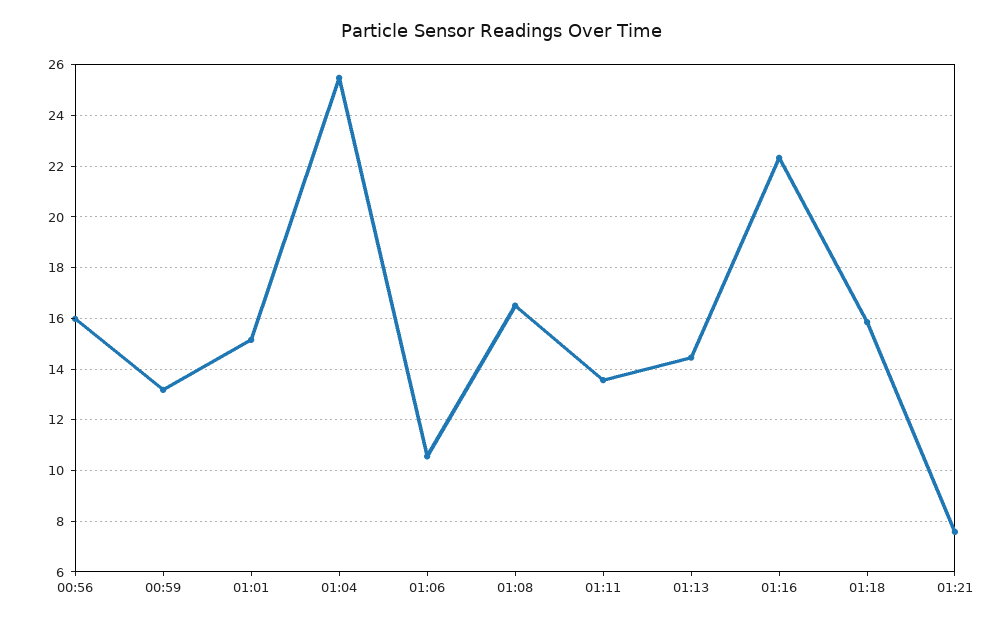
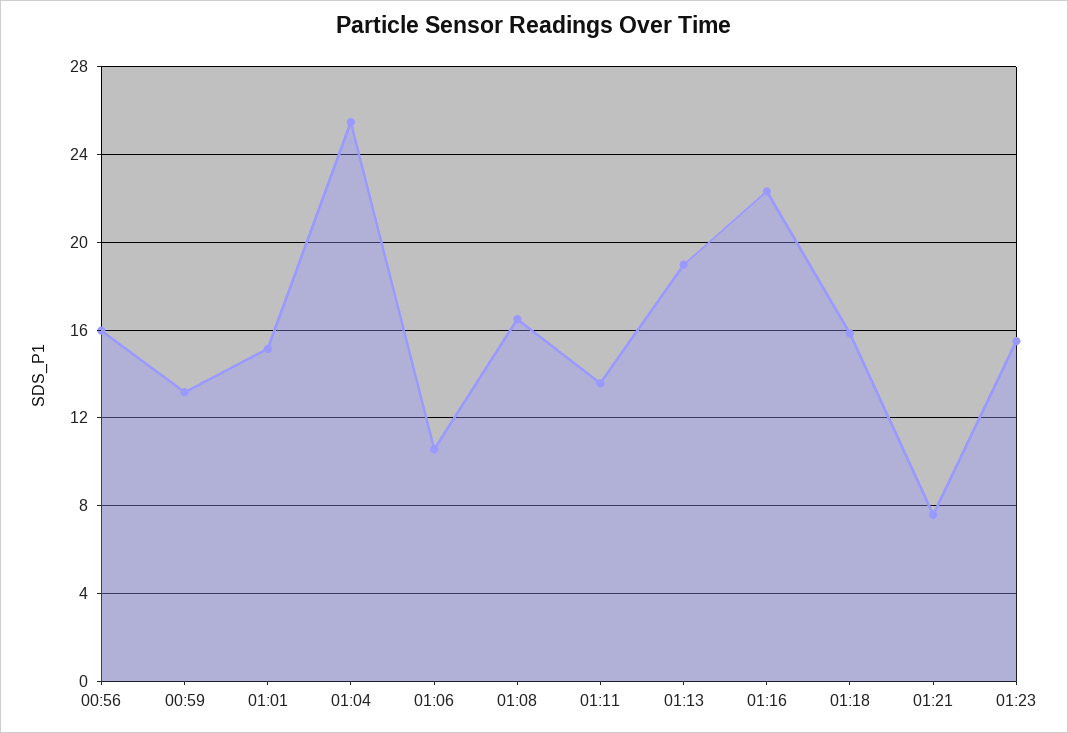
01:13: 14.5 -> 19
01:23: none -> 15.5

